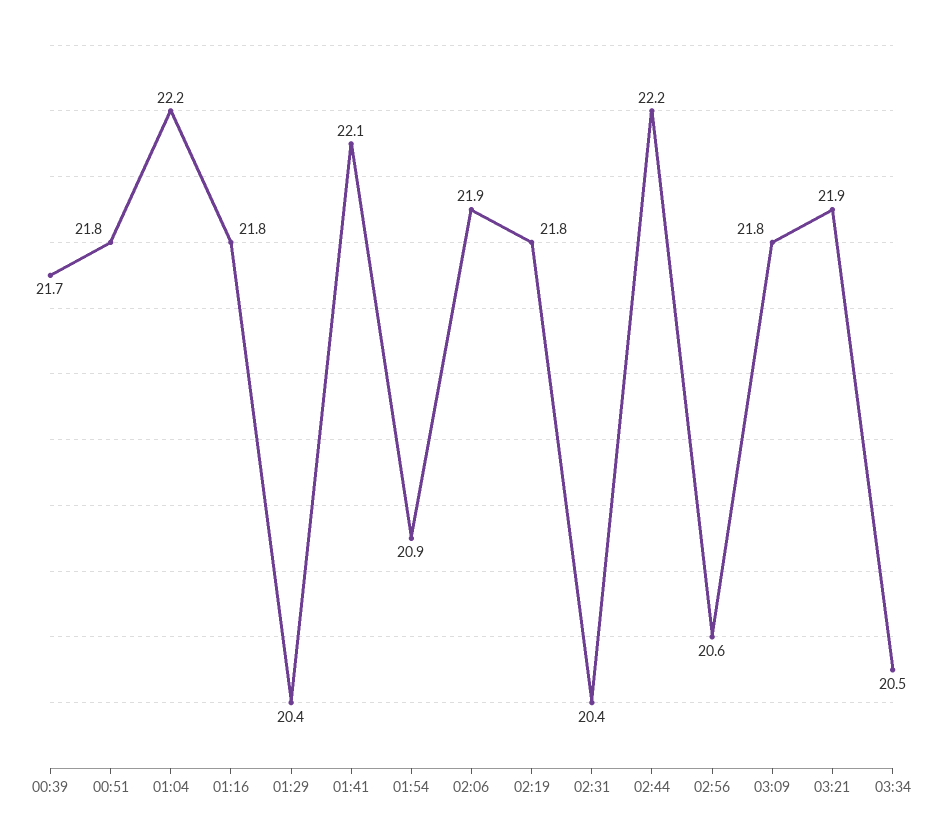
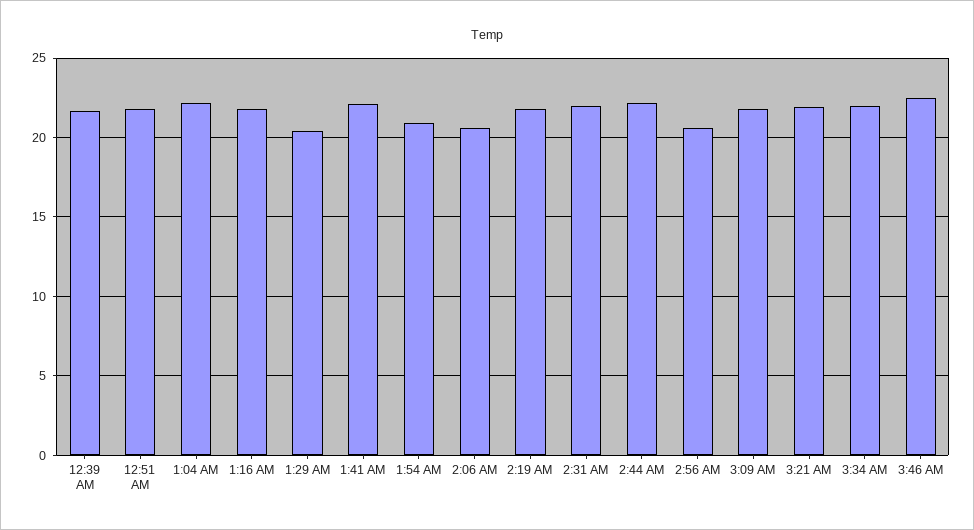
02:06: 21.9 -> 20.5
02:31: 20.4 -> 22
03:34: 20.5 -> 22
3:46 AM: none -> 22.5

